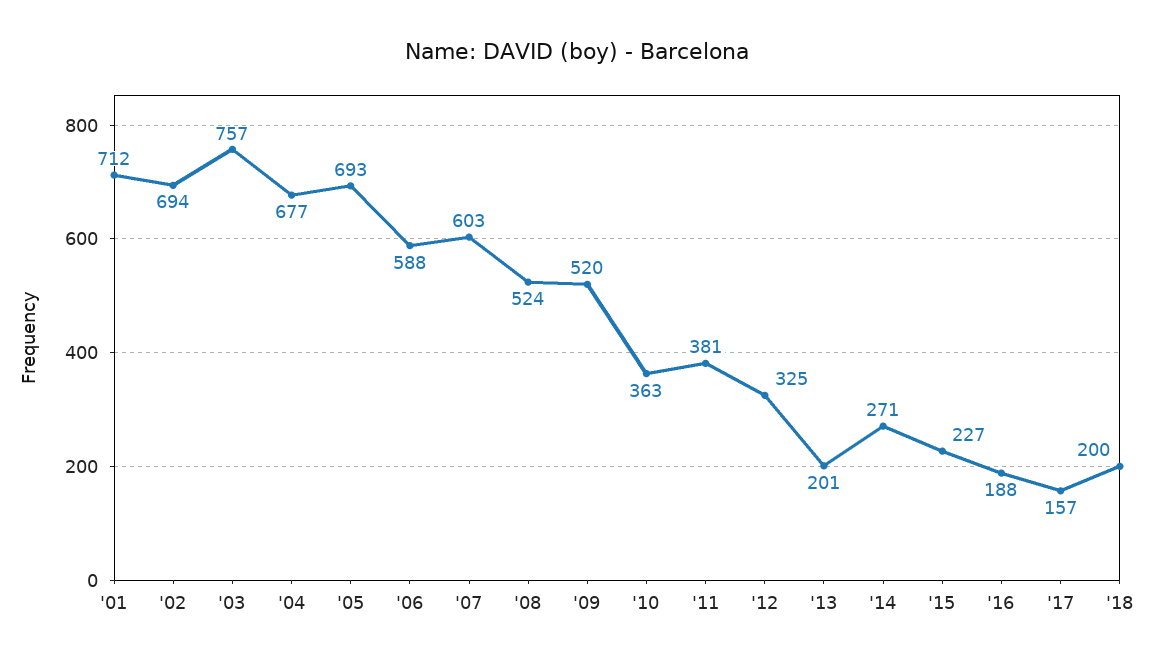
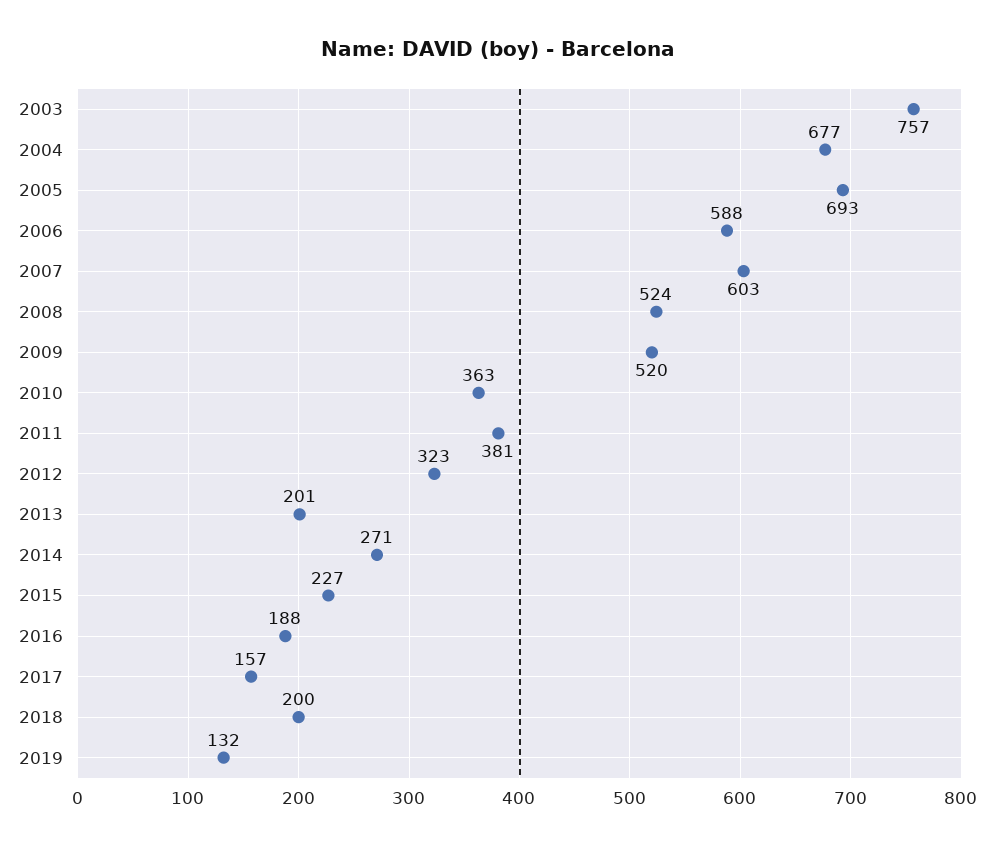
'01: 712 -> none
'02: 694 -> none
'12: 325 -> 323
2019: none -> 132

